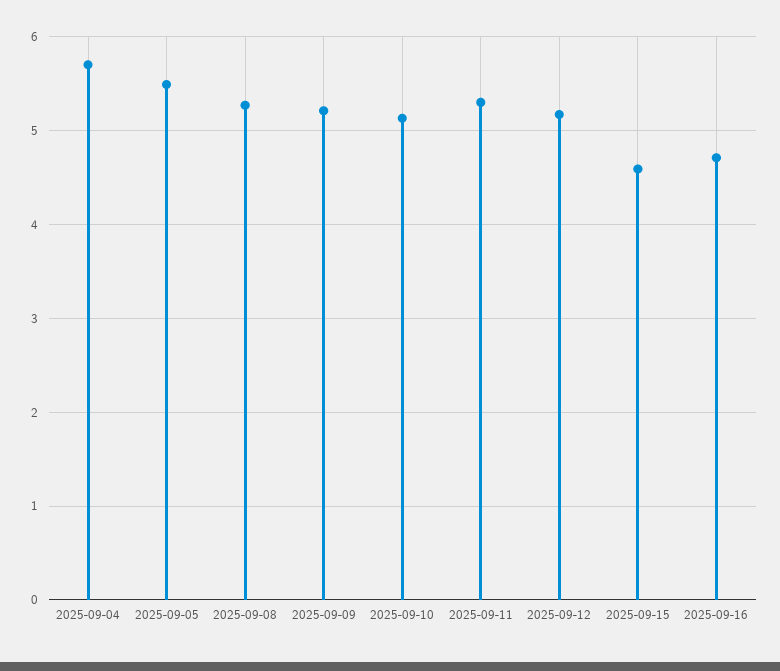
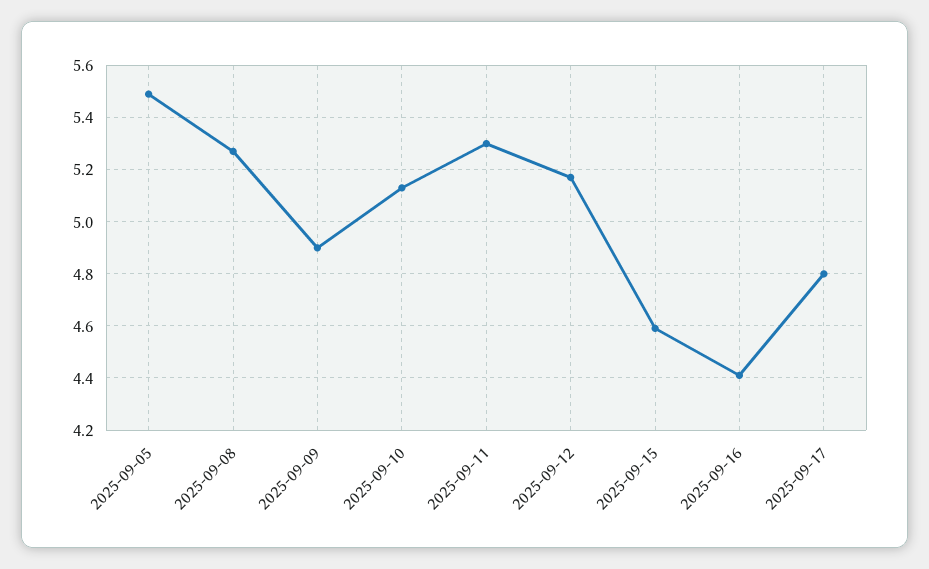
2025-09-04: 5.7 -> none
2025-09-09: 5.2 -> 4.9
2025-09-16: 4.7 -> 4.4
2025-09-17: none -> 4.8

